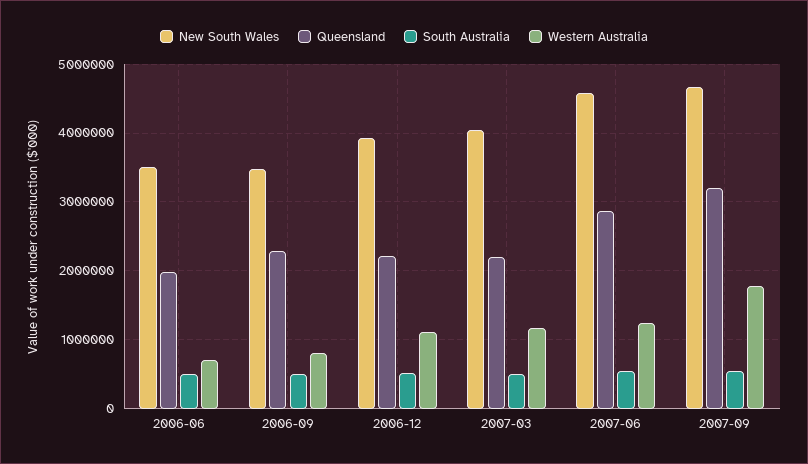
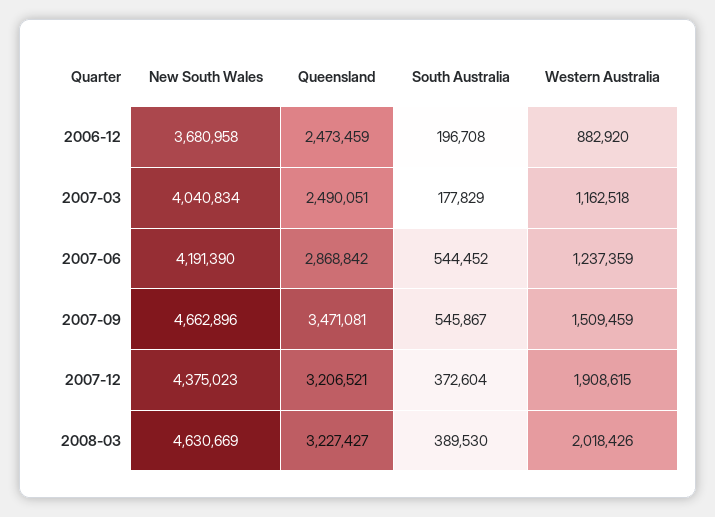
New South Wales, 2006-06: 3500000 -> none
Queensland, 2006-06: 2000000 -> none
South Australia, 2006-06: 500000 -> none
Western Australia, 2006-06: 700000 -> none
New South Wales, 2006-09: 3500000 -> none
Queensland, 2006-09: 2300000 -> none
South Australia, 2006-09: 500000 -> none
Western Australia, 2006-09: 800000 -> none
New South Wales, 2006-12: 3900000 -> 3680958
Queensland, 2006-12: 2200000 -> 2473459
South Australia, 2006-12: 500000 -> 196708
Western Australia, 2006-12: 1100000 -> 882920
Queensland, 2007-03: 2200000 -> 2490051
South Australia, 2007-03: 500000 -> 177829
New South Wales, 2007-06: 4600000 -> 4191390
Queensland, 2007-09: 3200000 -> 3471081
Western Australia, 2007-09: 1800000 -> 1509459
New South Wales, 2007-12: none -> 4375023
Queensland, 2007-12: none -> 3206521
South Australia, 2007-12: none -> 372604
Western Australia, 2007-12: none -> 1908615
New South Wales, 2008-03: none -> 4630669
Queensland, 2008-03: none -> 3227427
South Australia, 2008-03: none -> 389530
Western Australia, 2008-03: none -> 2018426

